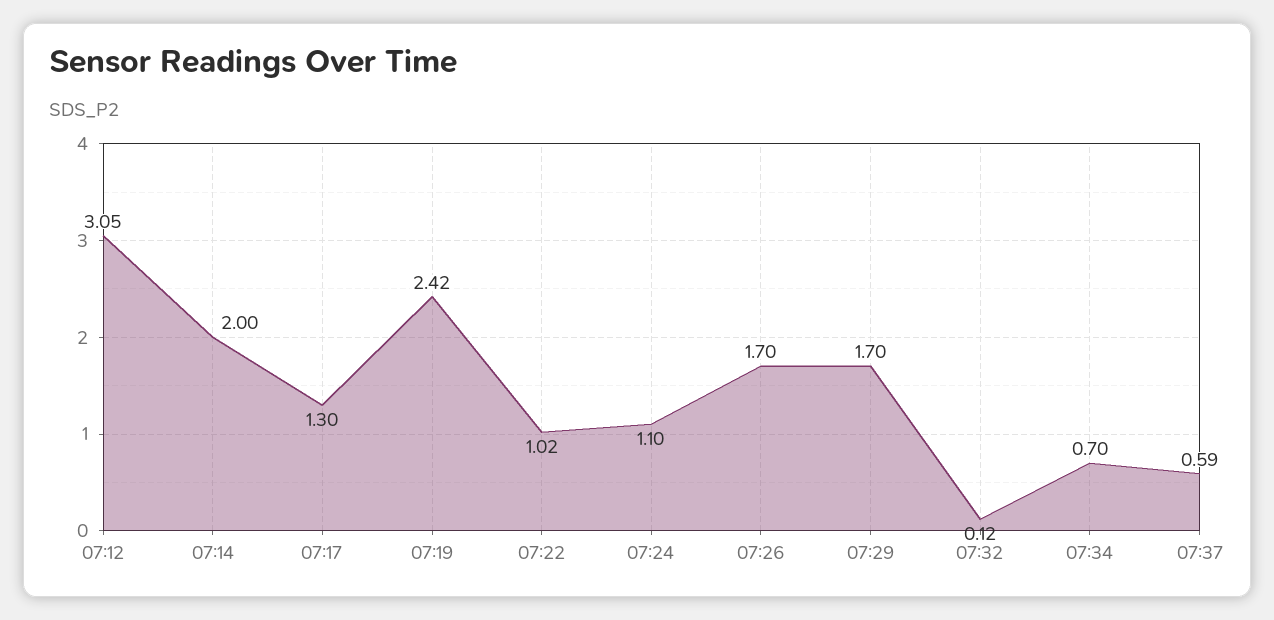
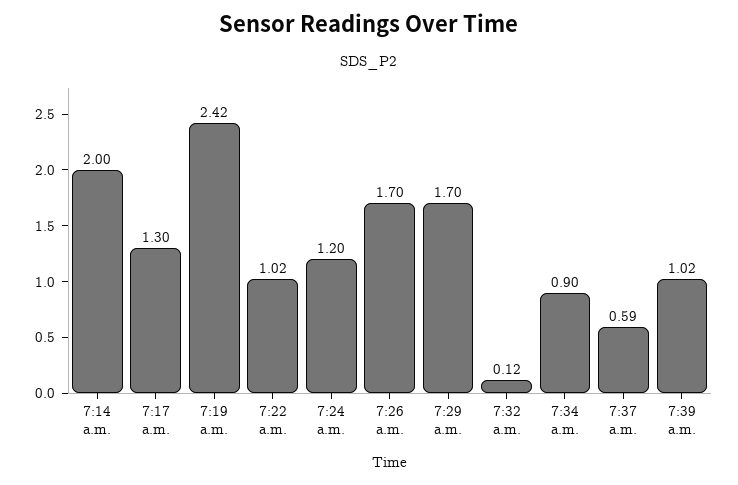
07:12: 3.05 -> none
07:24: 1.1 -> 1.2
07:34: 0.7 -> 0.9
7:39 a.m.: none -> 1.02

